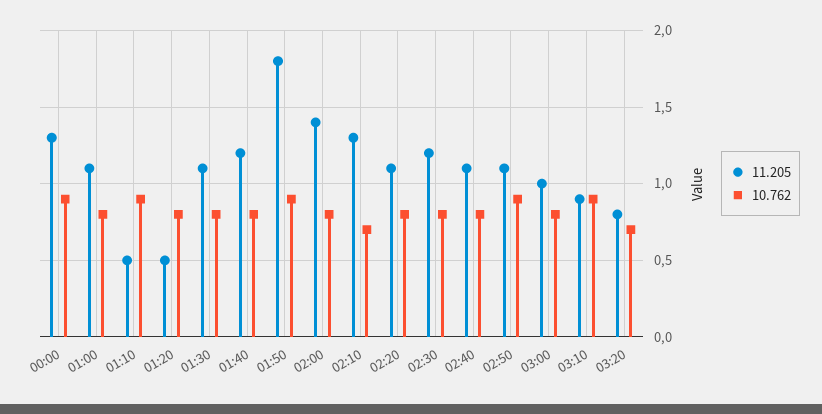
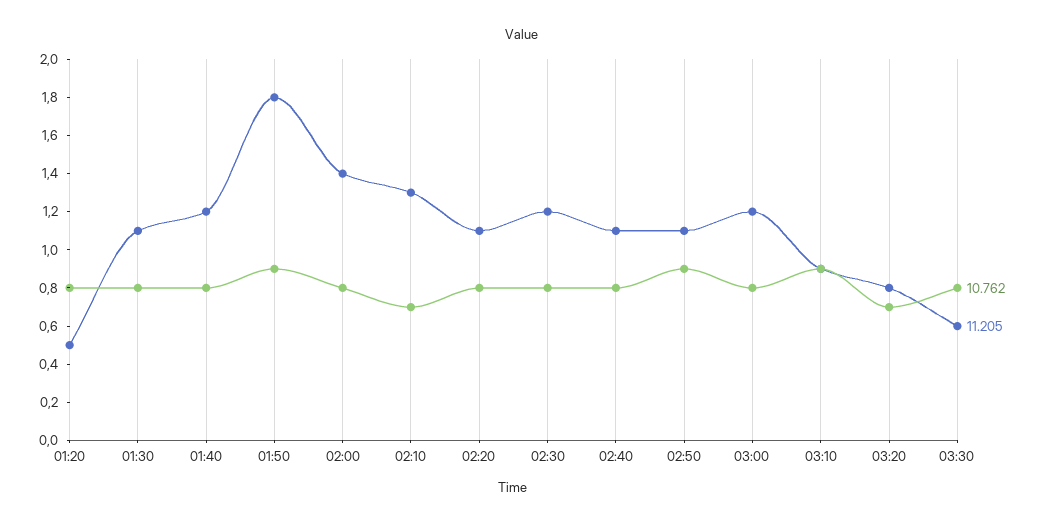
11.205, 00:00: 1.3 -> none
10.762, 00:00: 0.9 -> none
11.205, 01:00: 1.1 -> none
10.762, 01:00: 0.8 -> none
11.205, 01:10: 0.5 -> none
10.762, 01:10: 0.9 -> none
11.205, 03:00: 1 -> 1.2
10.762, 03:30: none -> 0.8
11.205, 03:30: none -> 0.6

